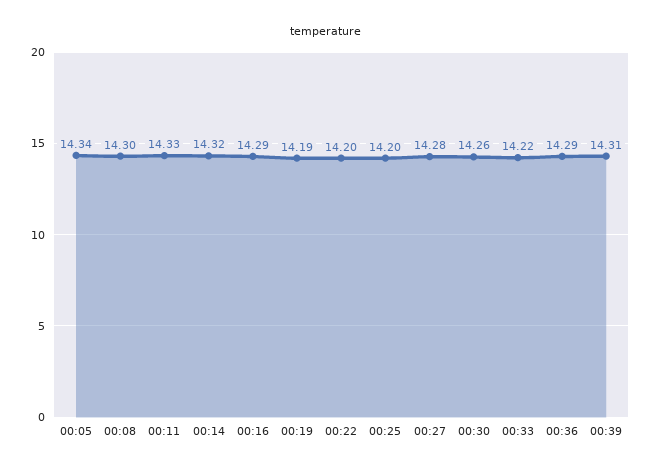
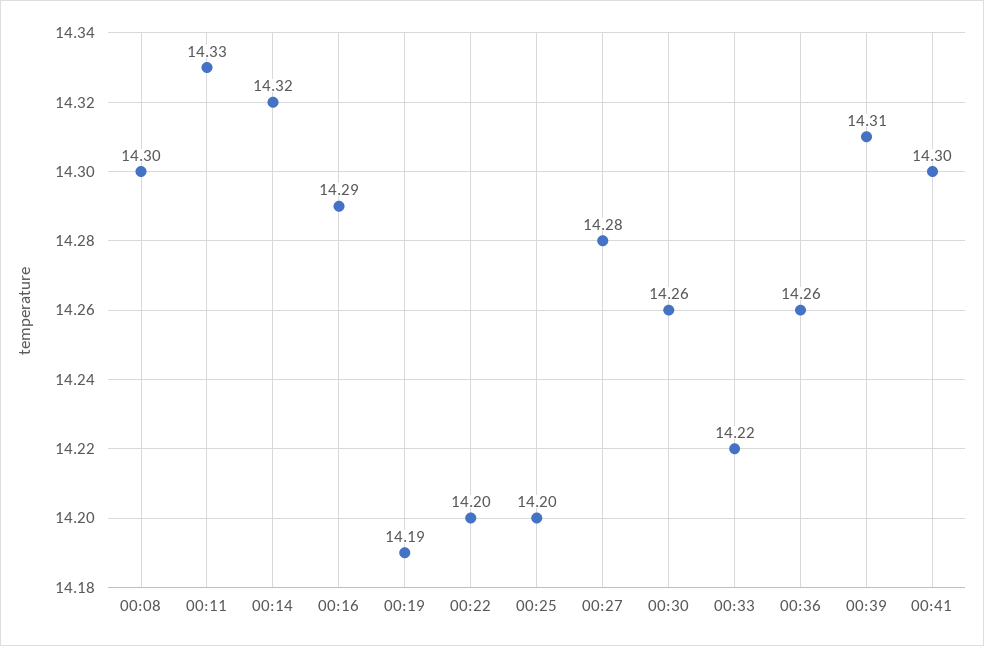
00:05: 14.34 -> none
00:36: 14.29 -> 14.26
00:41: none -> 14.3

